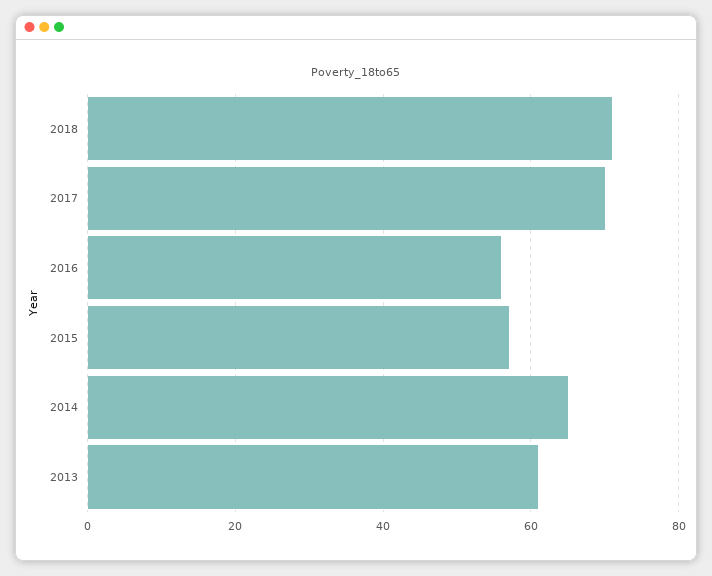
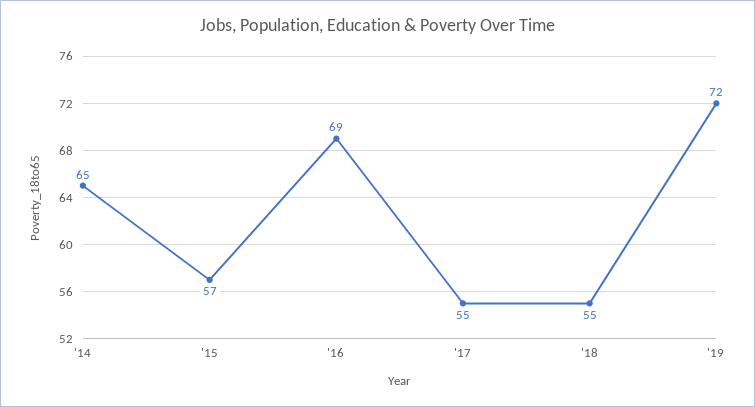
2018: 70 -> 55
2017: 70 -> 55
2016: 55 -> 69
2013: 60 -> none
'19: none -> 72

